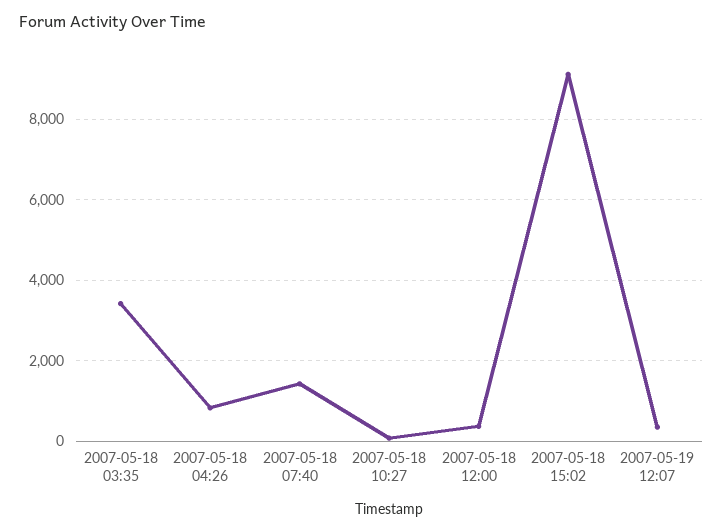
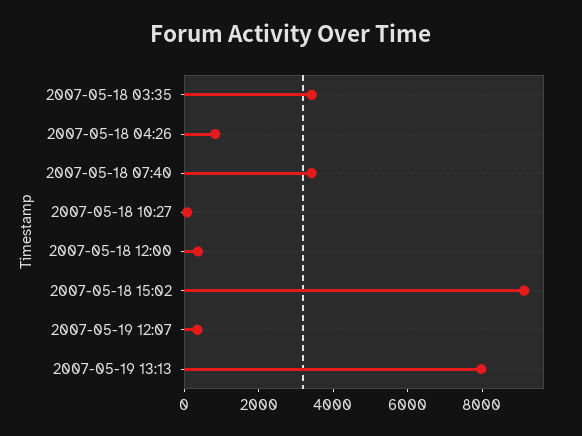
2007-05-18 07:40: 1400 -> 3500
2007-05-19 13:13: none -> 8000

